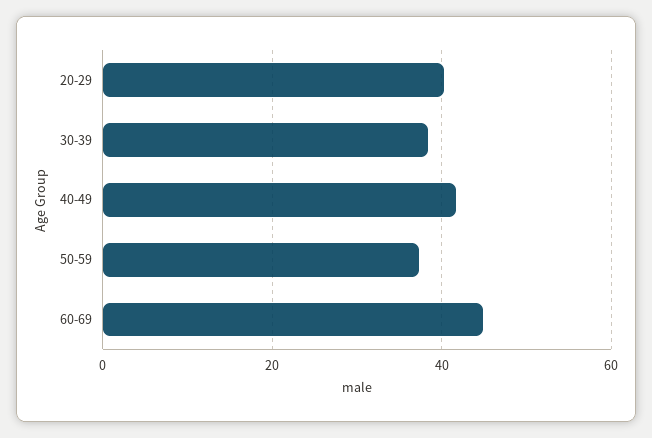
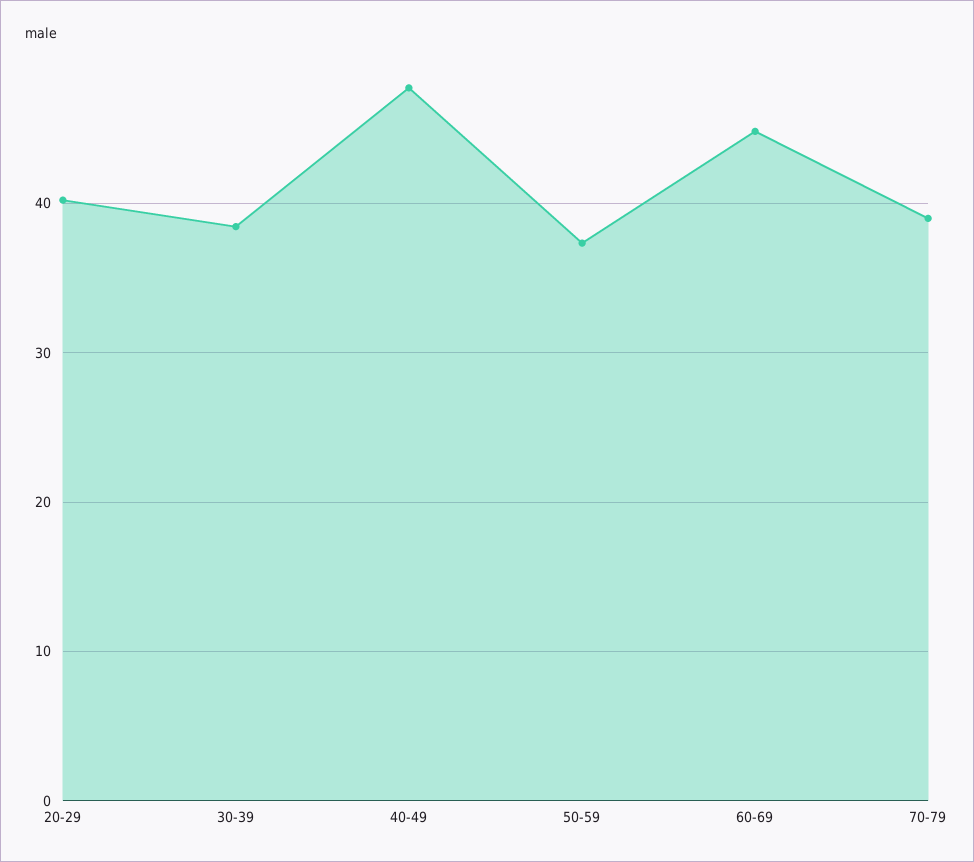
40-49: 42 -> 48
70-79: none -> 39

